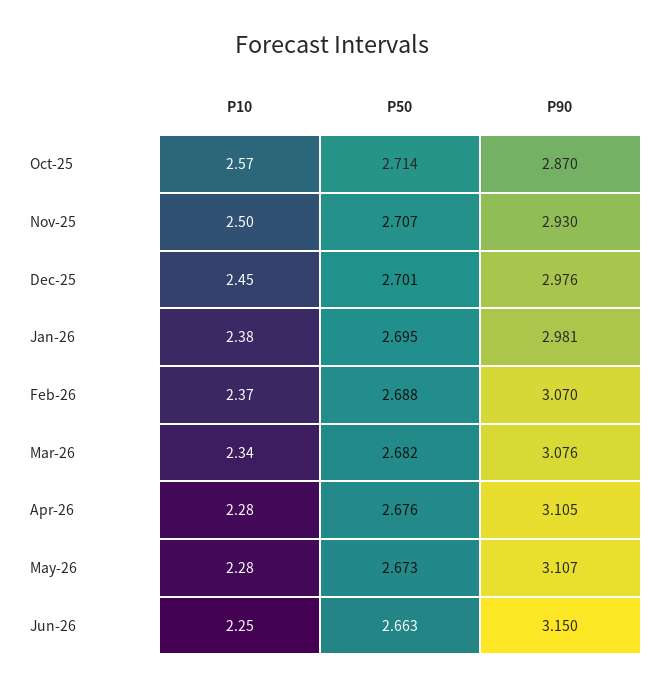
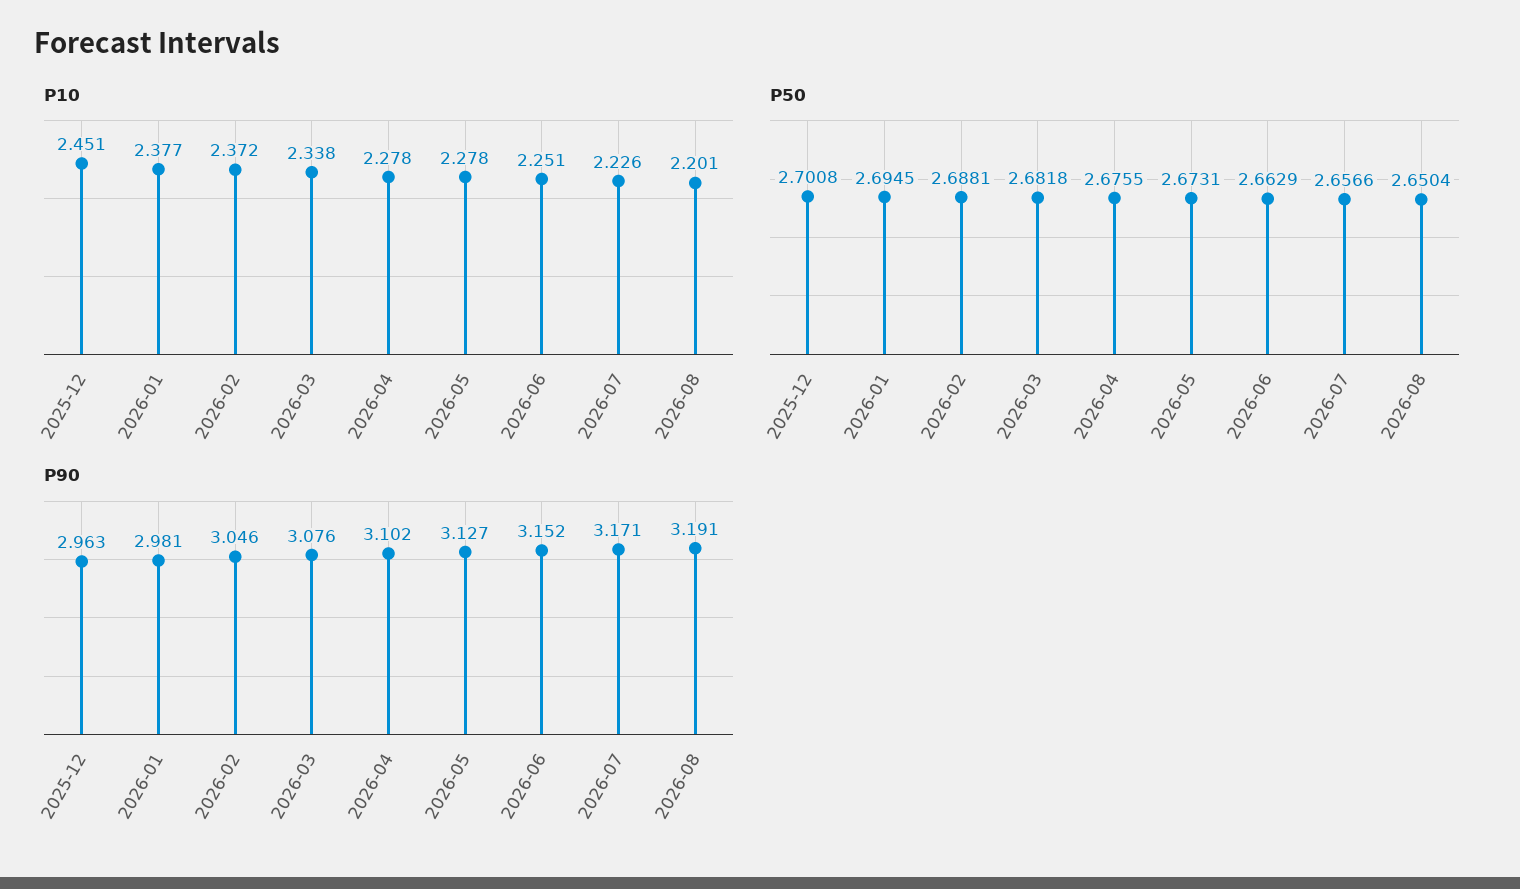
P10, Oct-25: 2.57 -> none
P50, Oct-25: 2.714 -> none
P90, Oct-25: 2.87 -> none
P10, Nov-25: 2.5 -> none
P50, Nov-25: 2.707 -> none
P90, Nov-25: 2.93 -> none
P90, Dec-25: 2.976 -> 2.963
P90, Feb-26: 3.07 -> 3.046
P90, Apr-26: 3.105 -> 3.102
P90, May-26: 3.107 -> 3.127
P90, Jun-26: 3.15 -> 3.152
P10, 2026-07: none -> 2.226
P10, 2026-08: none -> 2.201
P50, 2026-07: none -> 2.6566
P50, 2026-08: none -> 2.6504
P90, 2026-07: none -> 3.171
P90, 2026-08: none -> 3.191

